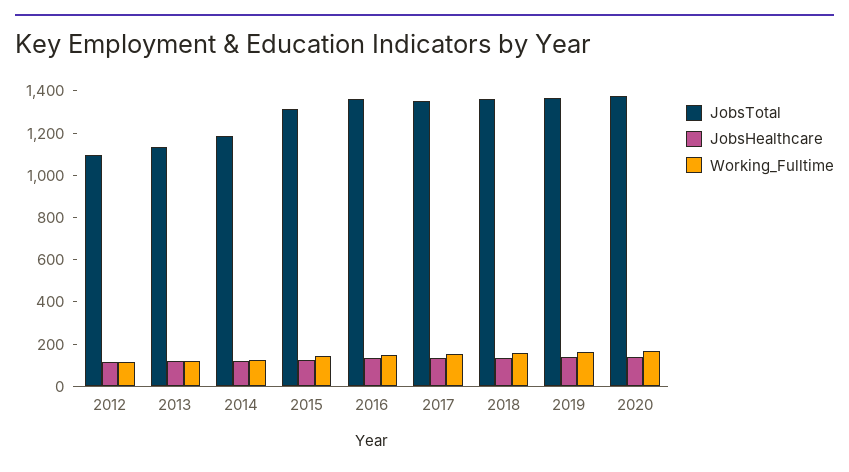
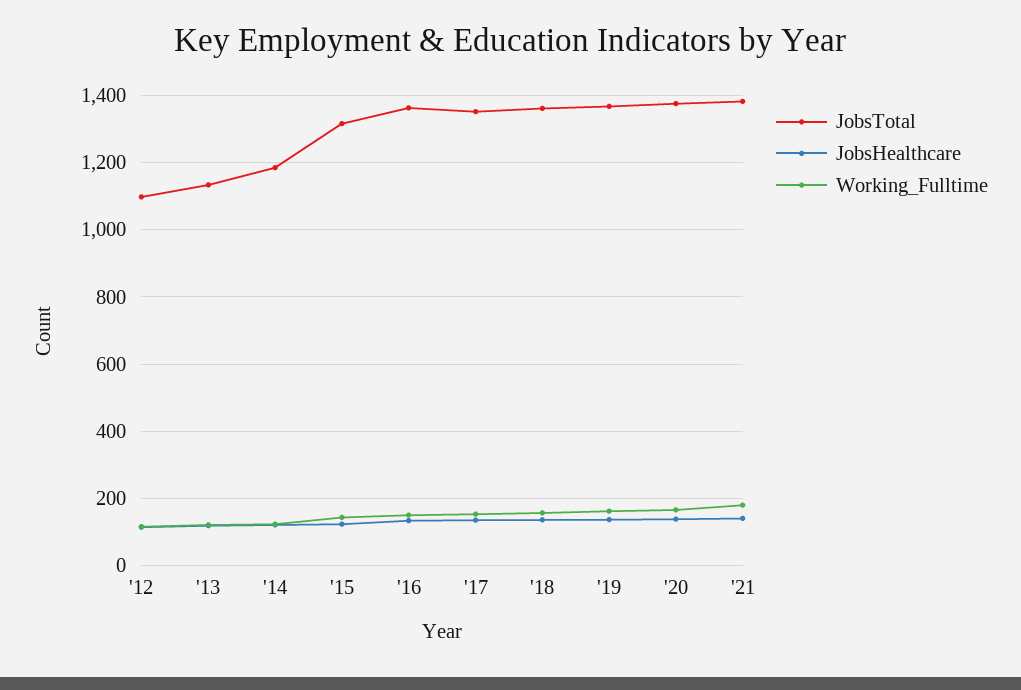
JobsTotal, '21: none -> 1380
JobsHealthcare, '21: none -> 140
Working_Fulltime, '21: none -> 180

